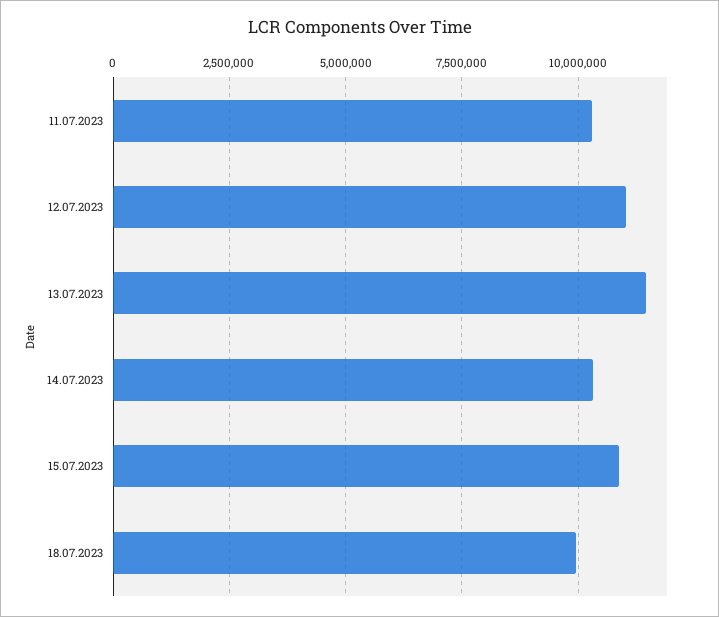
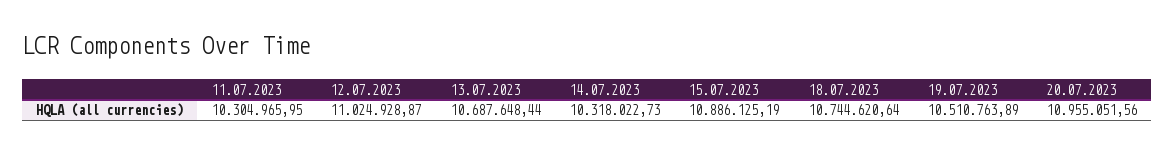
13.07.2023: 11500000 -> 10687648.44
18.07.2023: 10000000 -> 10744620.64
19.07.2023: none -> 10510763.89
20.07.2023: none -> 10955051.56

